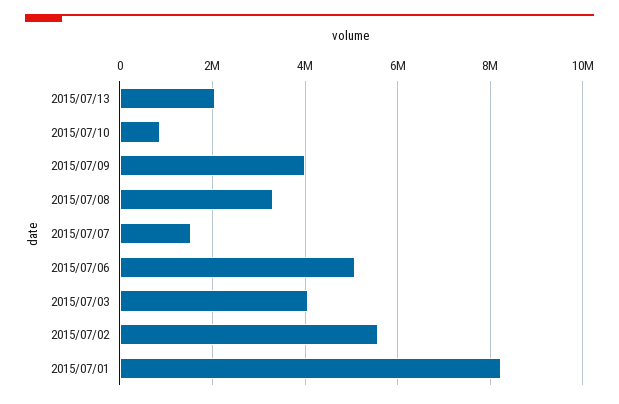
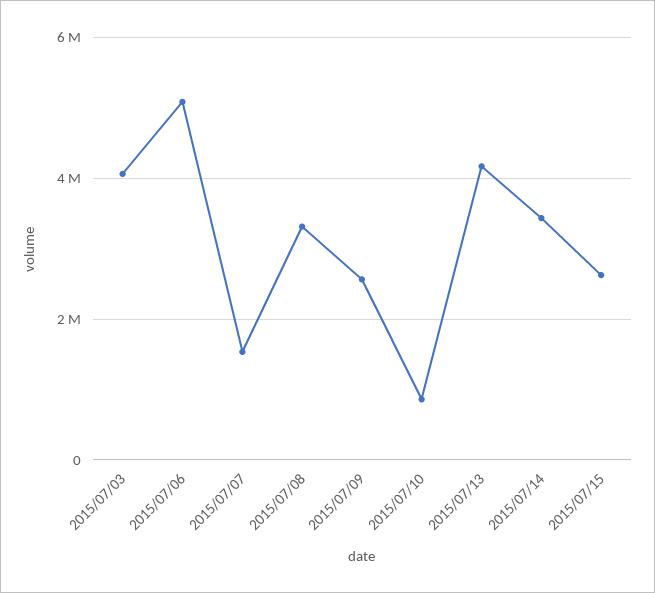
2015/07/13: 2000000 -> 4200000
2015/07/09: 4000000 -> 2600000
2015/07/02: 5600000 -> none
2015/07/01: 8200000 -> none
2015/07/14: none -> 3400000
2015/07/15: none -> 2600000

